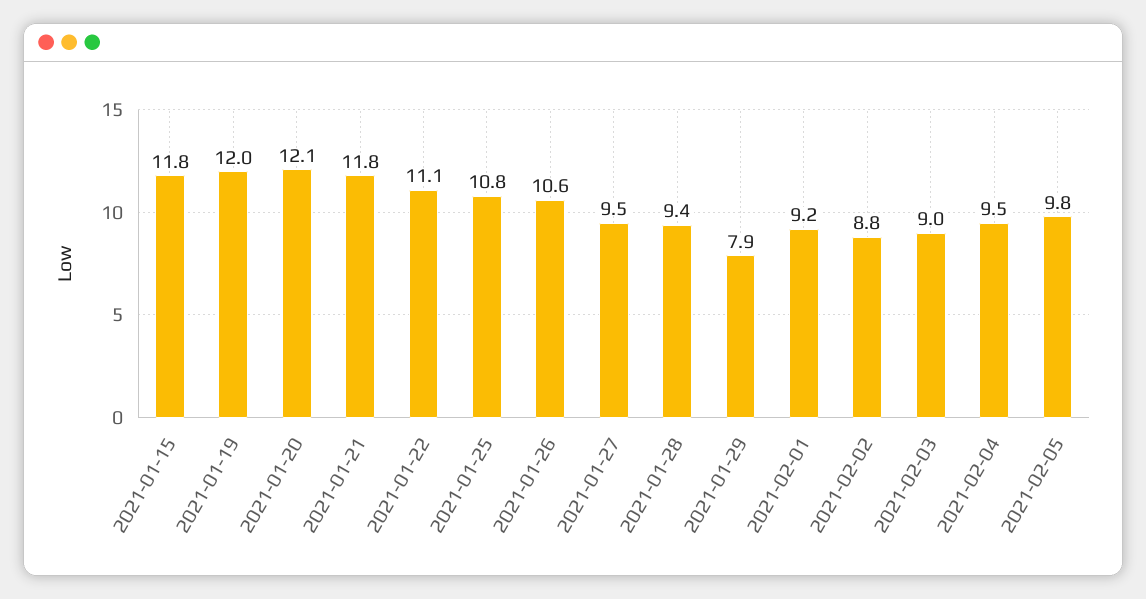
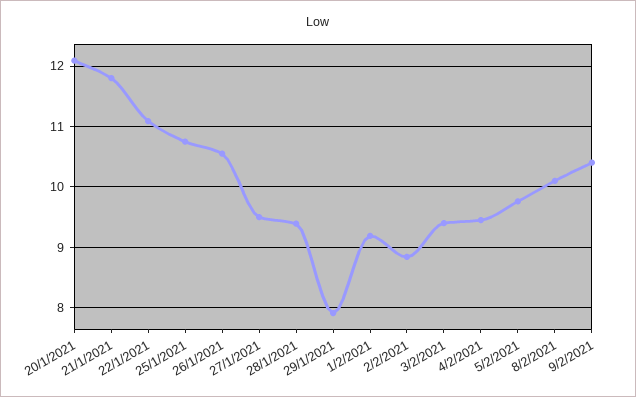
2021-01-15: 11.8 -> none
2021-01-19: 12 -> none
2021-02-03: 9 -> 9.4
8/2/2021: none -> 10.1
9/2/2021: none -> 10.4

